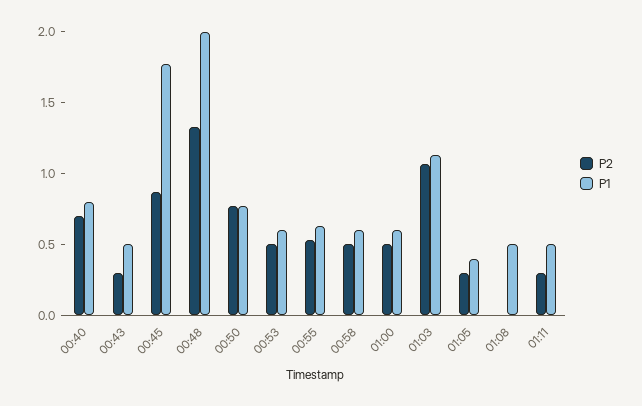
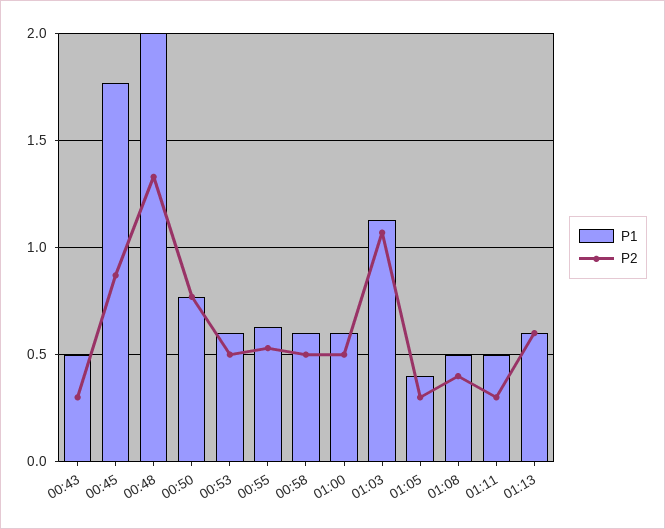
P2, 00:40: 0.7 -> none
P1, 00:40: 0.8 -> none
P2, 01:08: 0 -> 0.4
P1, 01:13: none -> 0.6
P2, 01:13: none -> 0.6

